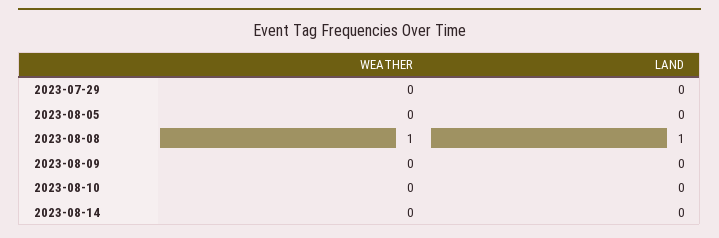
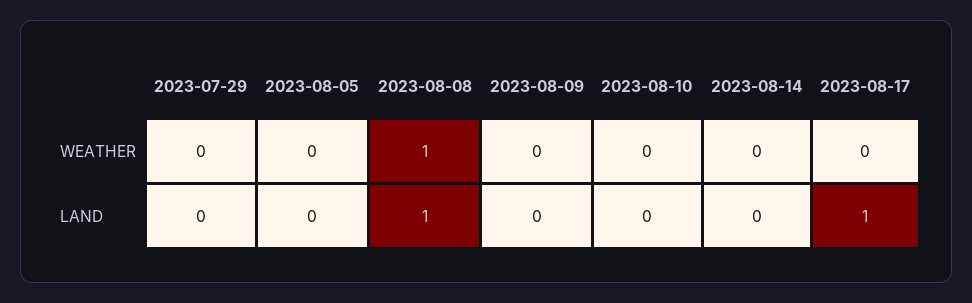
WEATHER, 2023-08-17: none -> 0
LAND, 2023-08-17: none -> 1

